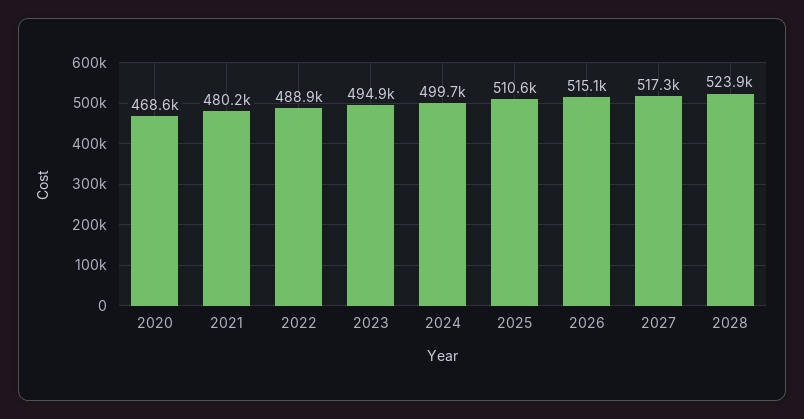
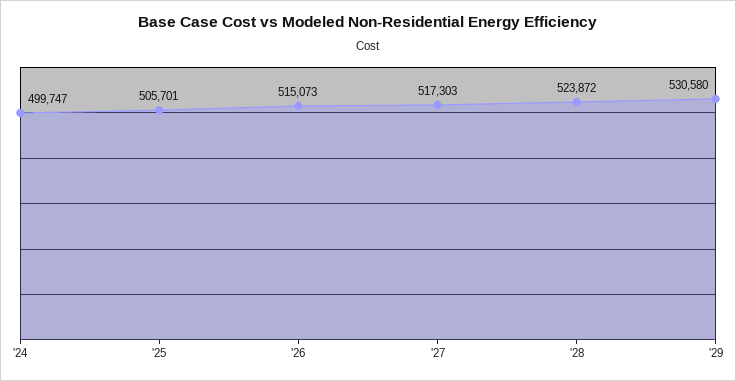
2020: 468600 -> none
2021: 480200 -> none
2022: 488900 -> none
2023: 494900 -> none
2025: 510600 -> 505701
'29: none -> 530580

